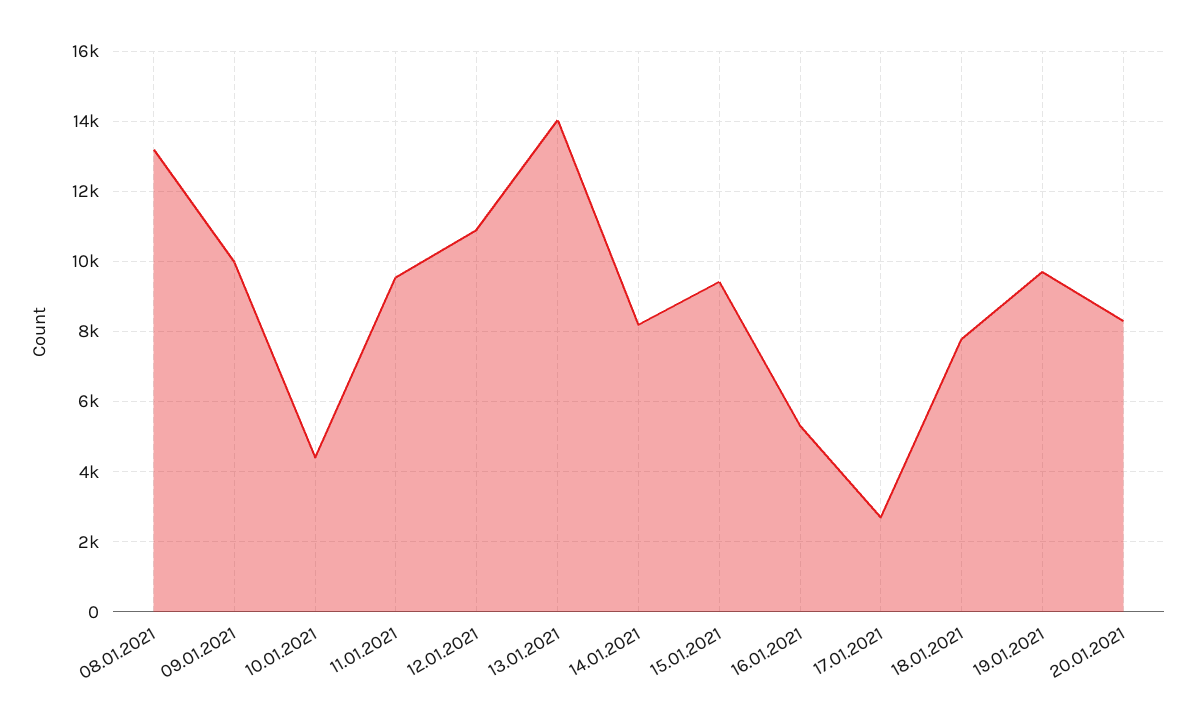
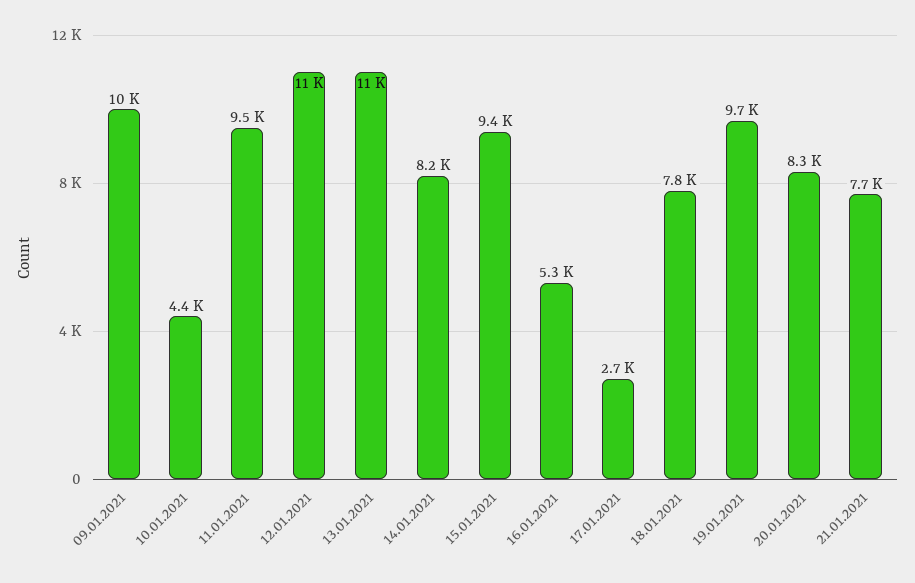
08.01.2021: 13200 -> none
13.01.2021: 14000 -> 11000
21.01.2021: none -> 7700

